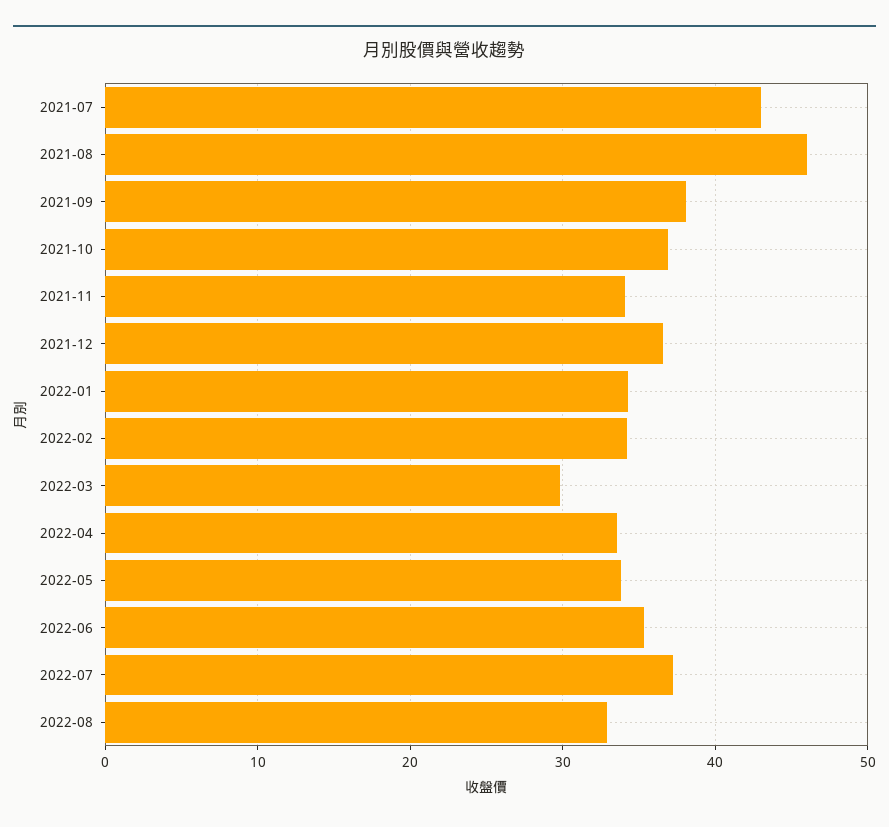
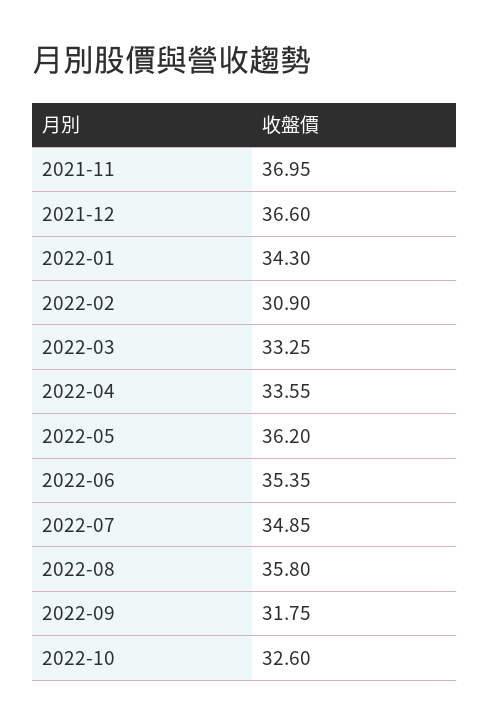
2021-07: 43 -> none
2021-08: 46 -> none
2021-09: 38 -> none
2021-10: 37 -> none
2021-11: 34 -> 36.95
2022-02: 34 -> 30.9
2022-03: 30 -> 33.25
2022-05: 34 -> 36.2
2022-07: 37 -> 34.85
2022-08: 33 -> 35.8
2022-09: none -> 31.75
2022-10: none -> 32.6

